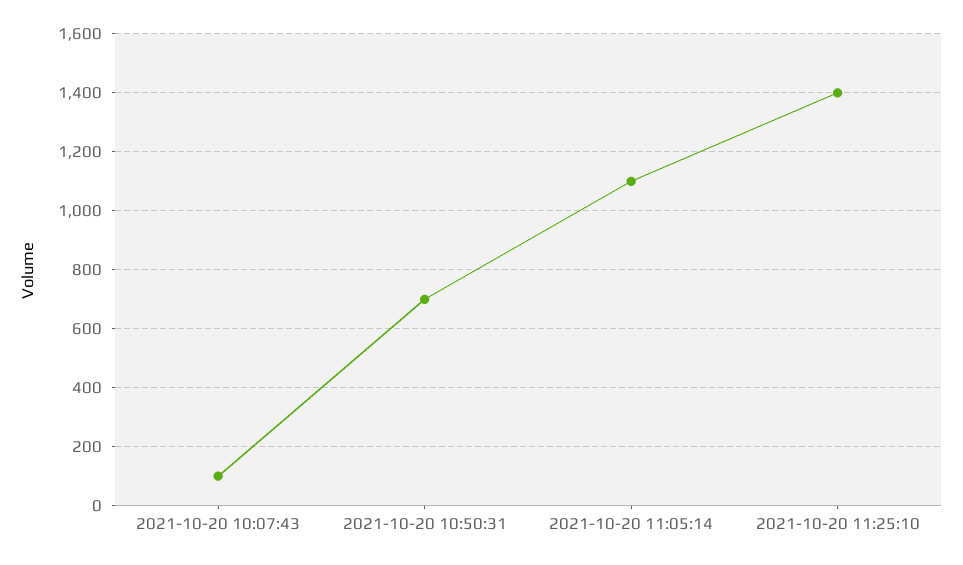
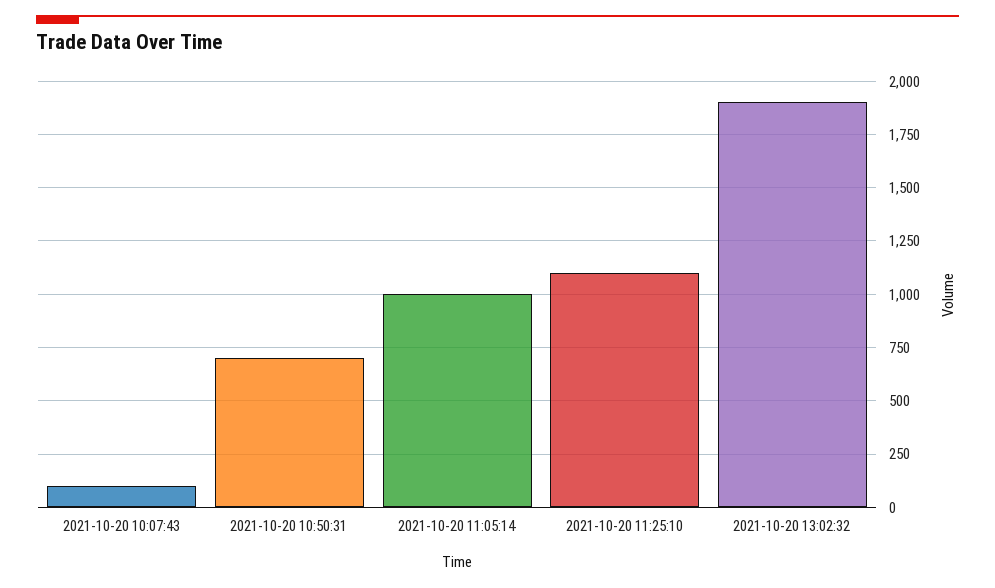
2021-10-20 11:05:14: 1100 -> 1000
2021-10-20 11:25:10: 1400 -> 1100
2021-10-20 13:02:32: none -> 1900

